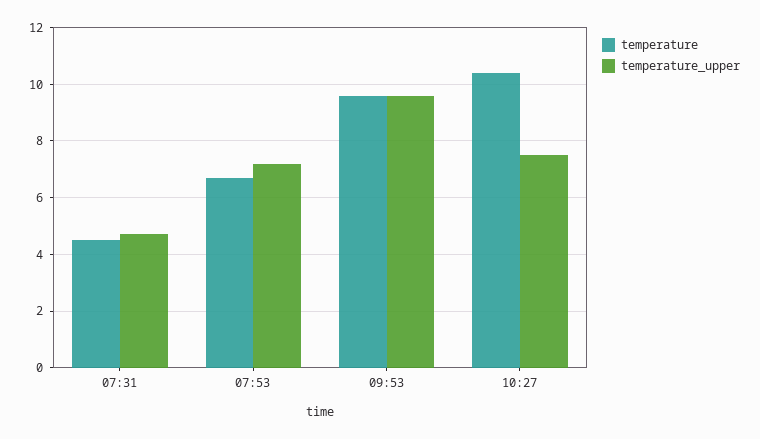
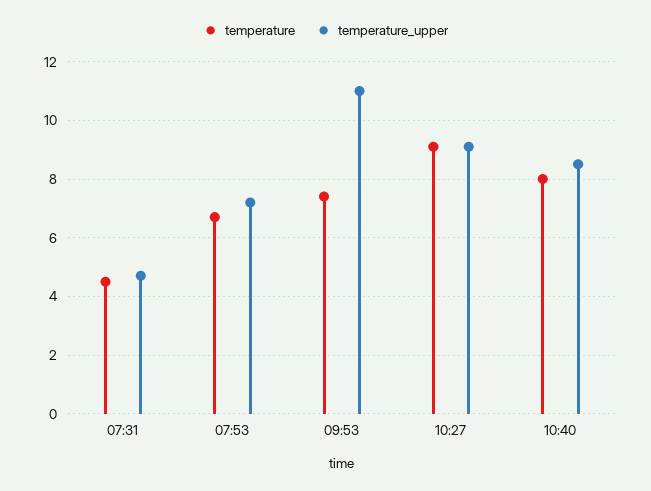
temperature, 09:53: 9.5 -> 7.5
temperature_upper, 09:53: 9.5 -> 11
temperature, 10:27: 10.5 -> 9
temperature_upper, 10:27: 7.5 -> 9
temperature, 10:40: none -> 8
temperature_upper, 10:40: none -> 8.5

